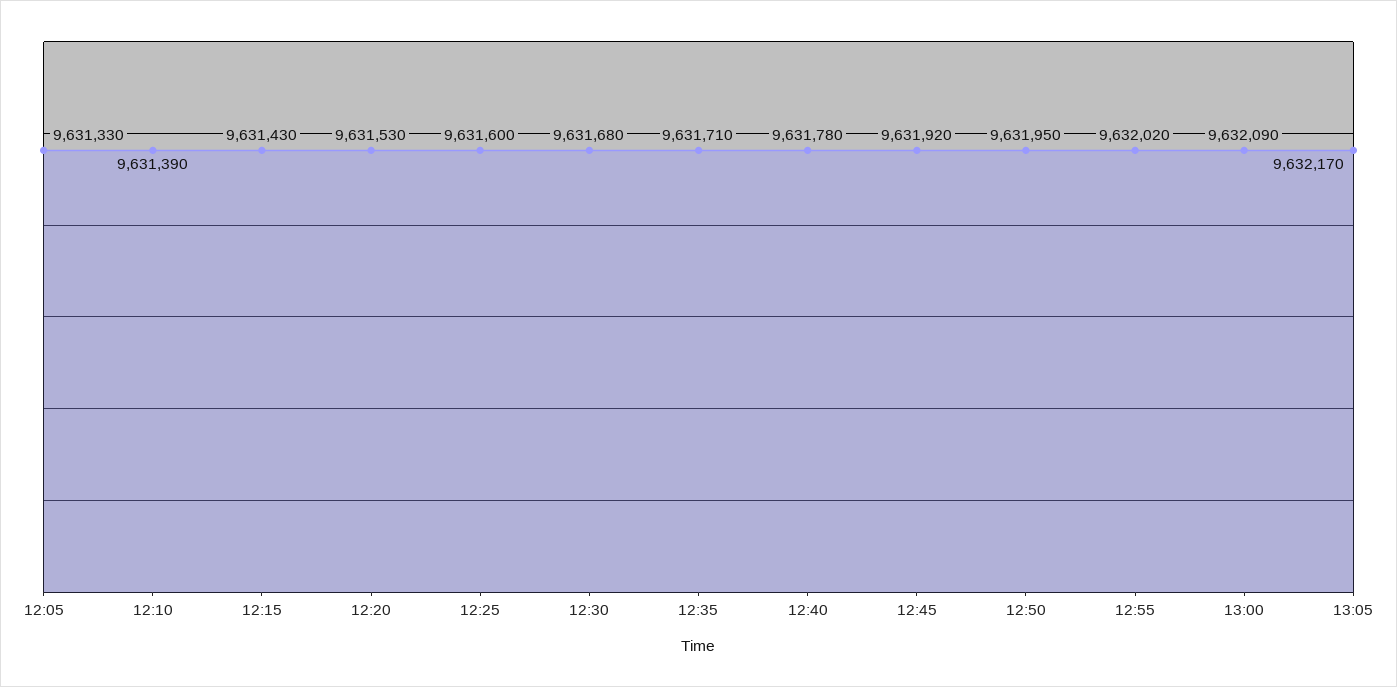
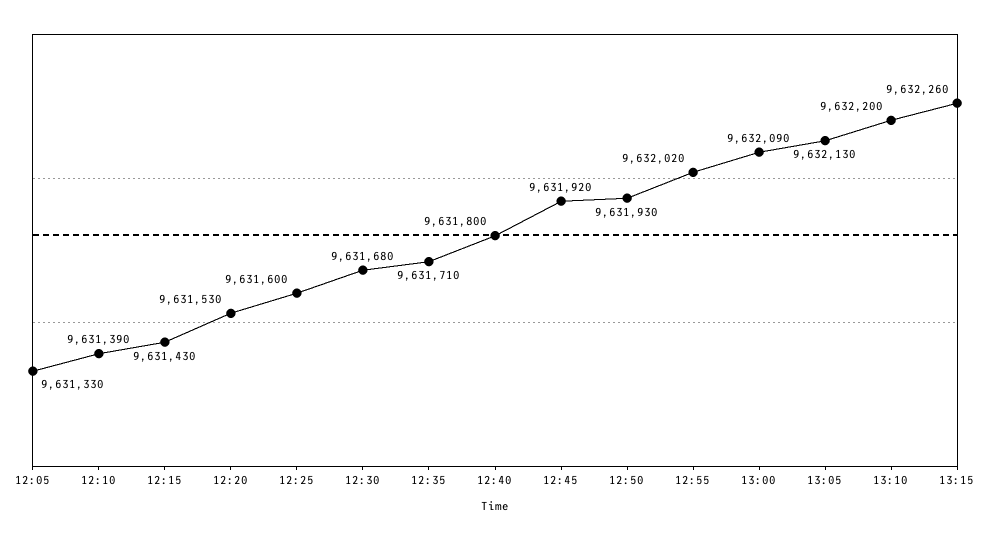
12:40: 9631780 -> 9631800
12:50: 9631950 -> 9631930
13:05: 9632170 -> 9632130
13:10: none -> 9632200
13:15: none -> 9632260

